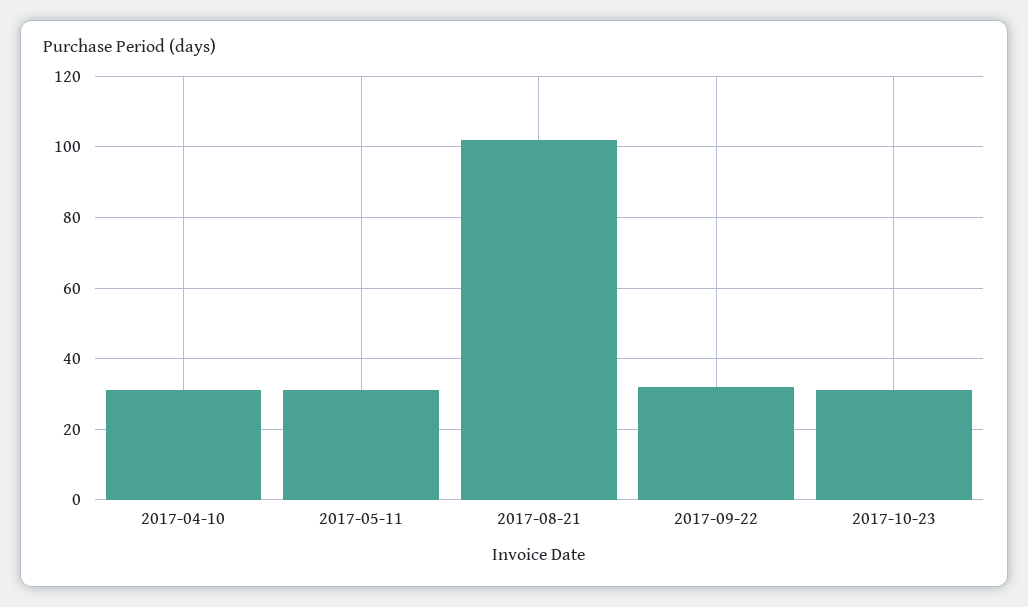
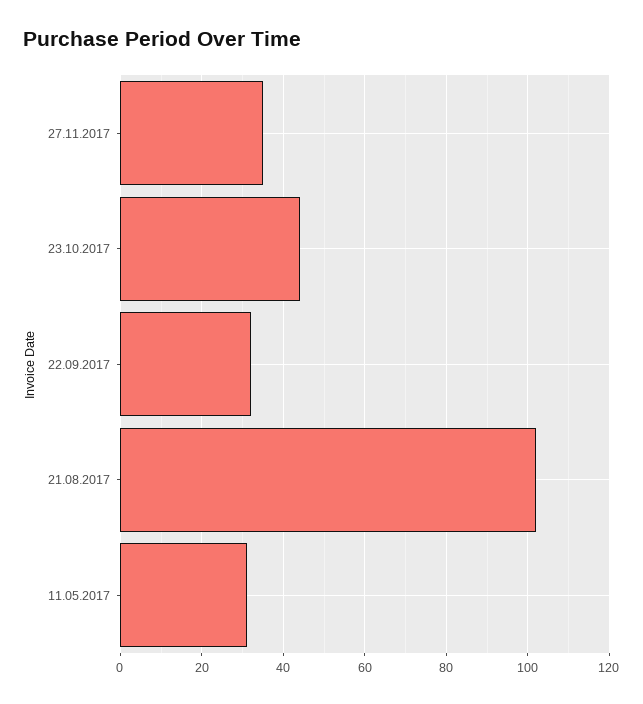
2017-04-10: 30 -> none
2017-10-23: 30 -> 45
27.11.2017: none -> 35

